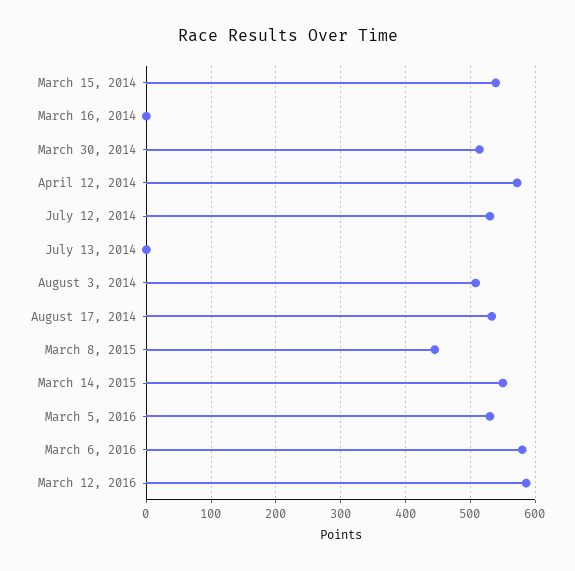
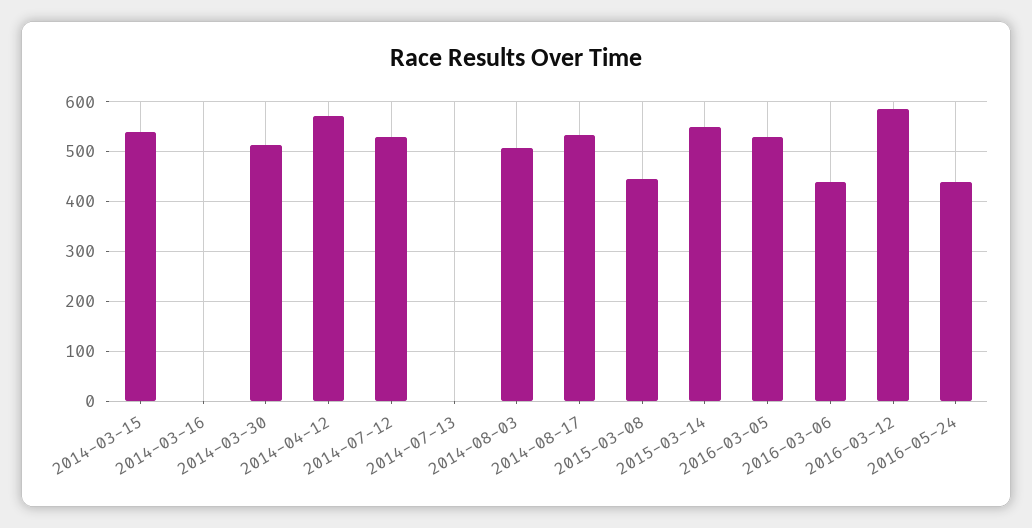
March 6, 2016: 580 -> 440
2016-05-24: none -> 440

